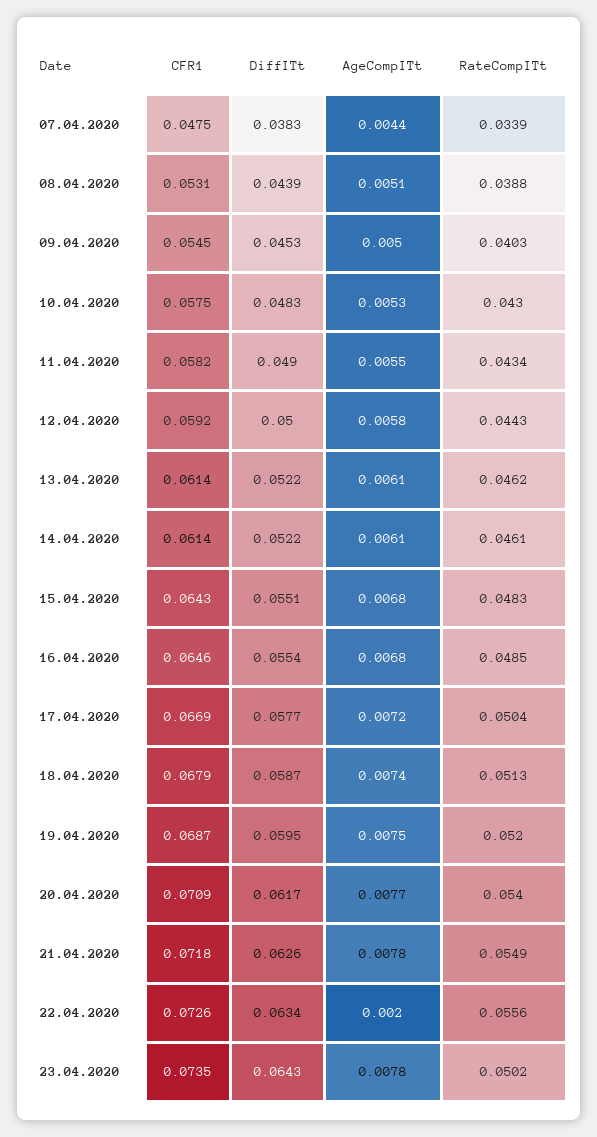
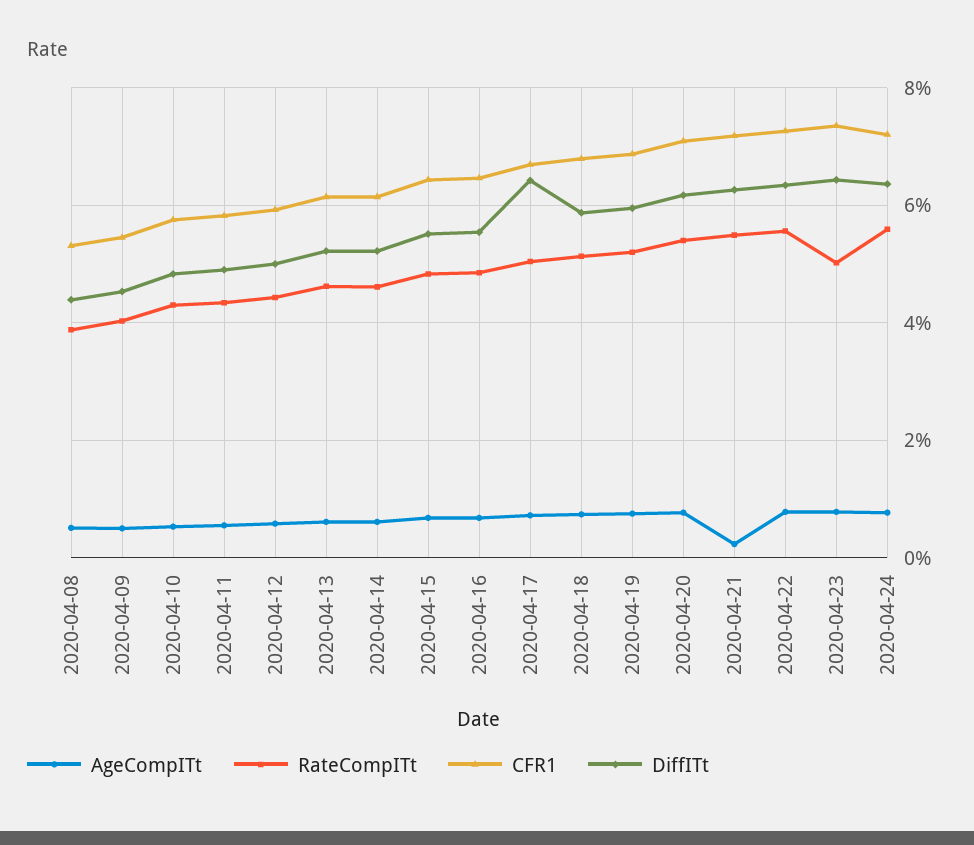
CFR1, 07.04.2020: 0.0475 -> none
DiffITt, 07.04.2020: 0.0383 -> none
AgeCompITt, 07.04.2020: 0.0044 -> none
RateCompITt, 07.04.2020: 0.0339 -> none
DiffITt, 17.04.2020: 0.0577 -> 0.064
AgeCompITt, 21.04.2020: 0.0078 -> 0.002
AgeCompITt, 22.04.2020: 0.002 -> 0.008
AgeCompITt, 2020-04-24: none -> 0.008
RateCompITt, 2020-04-24: none -> 0.056
CFR1, 2020-04-24: none -> 0.072
DiffITt, 2020-04-24: none -> 0.064

